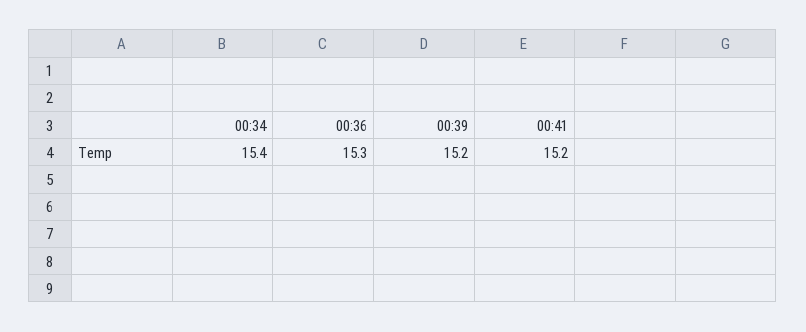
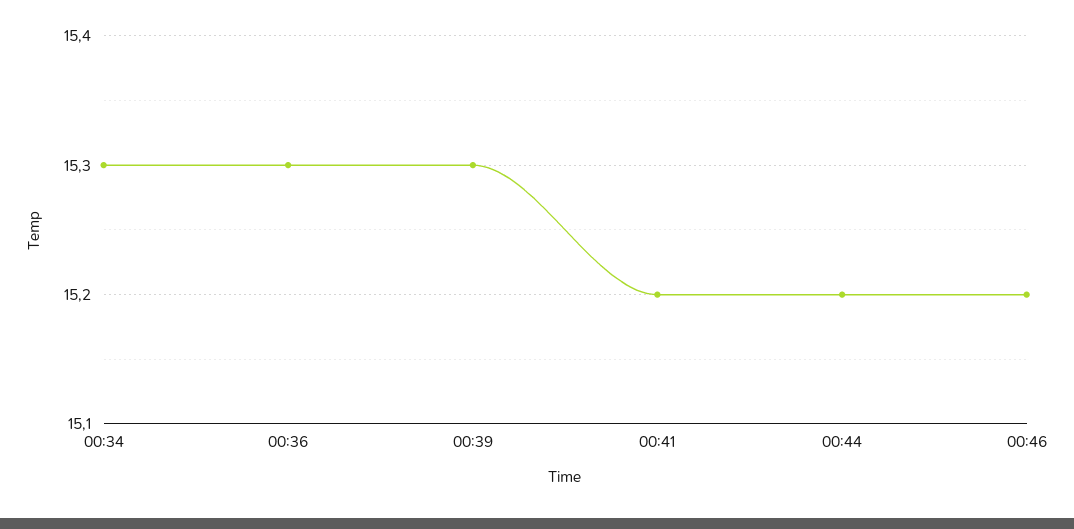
00:34: 15.4 -> 15.3
00:39: 15.2 -> 15.3
00:44: none -> 15.2
00:46: none -> 15.2

